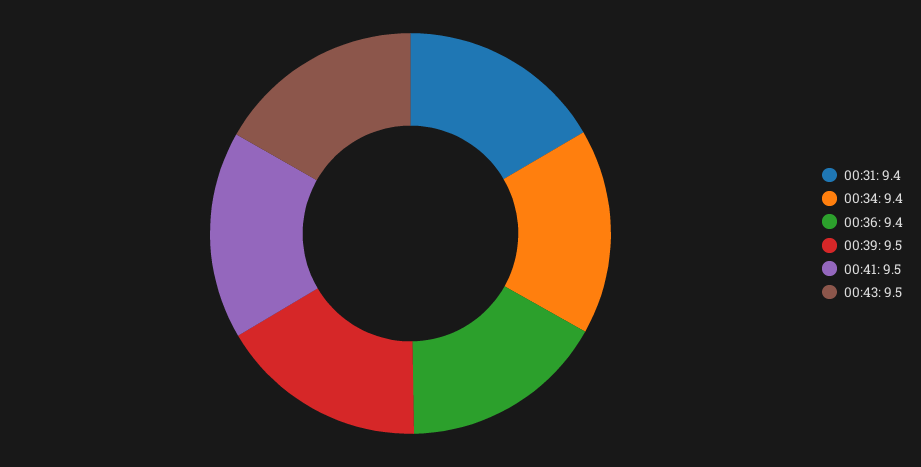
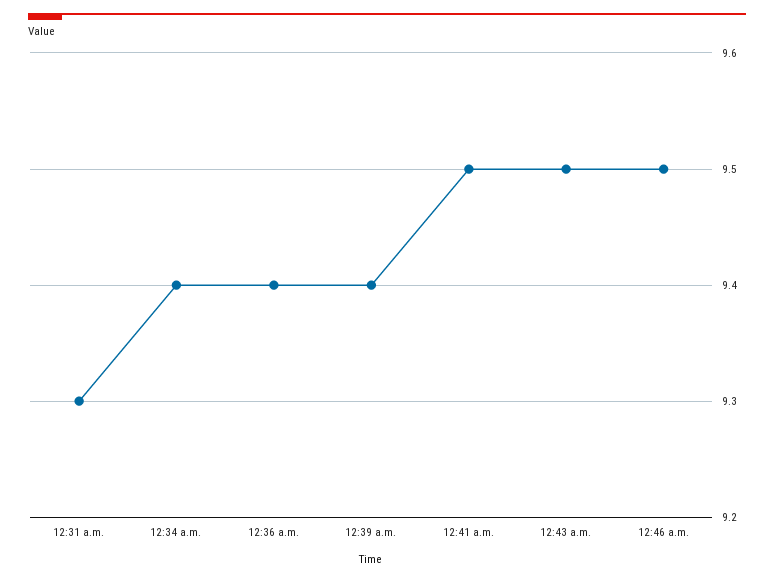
00:31: 9.4 -> 9.3
00:39: 9.5 -> 9.4
12:46 a.m.: none -> 9.5

